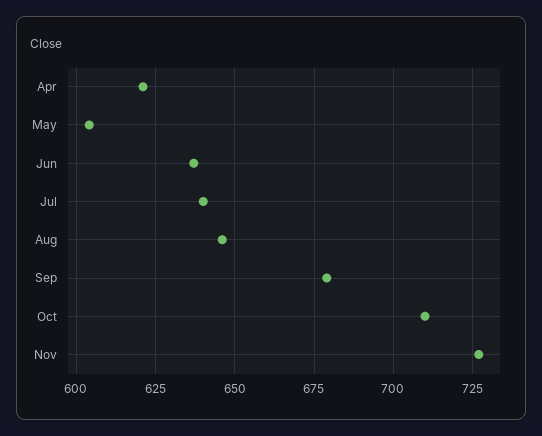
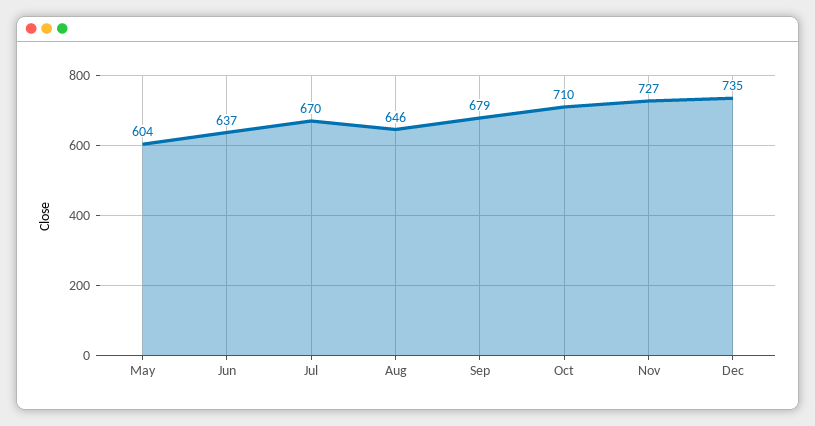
Apr: 620 -> none
Jul: 640 -> 670
Dec: none -> 735

